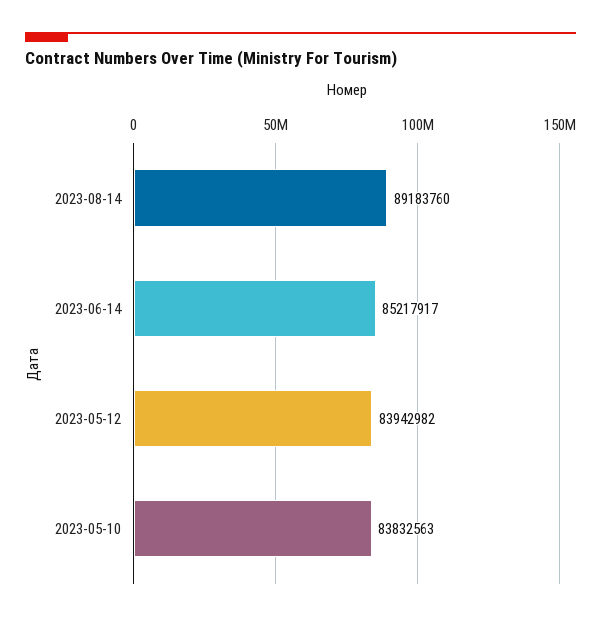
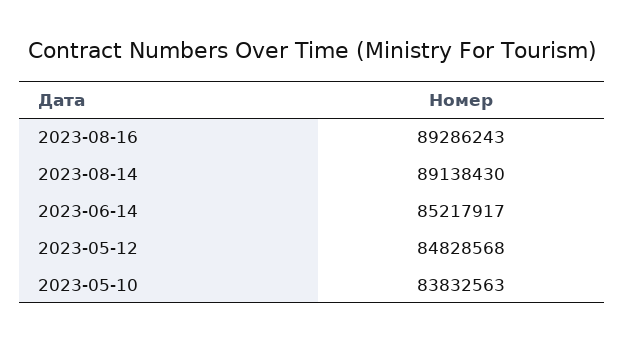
2023-08-14: 89183760 -> 89138430
2023-05-12: 83942982 -> 84828568
2023-08-16: none -> 89286243

